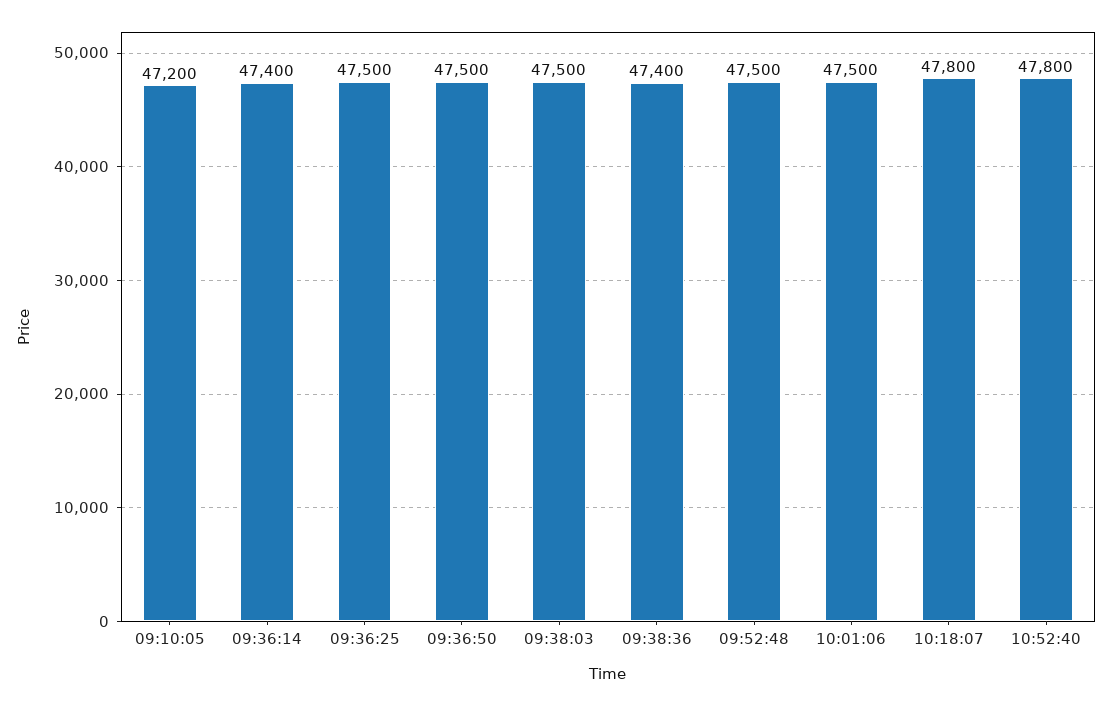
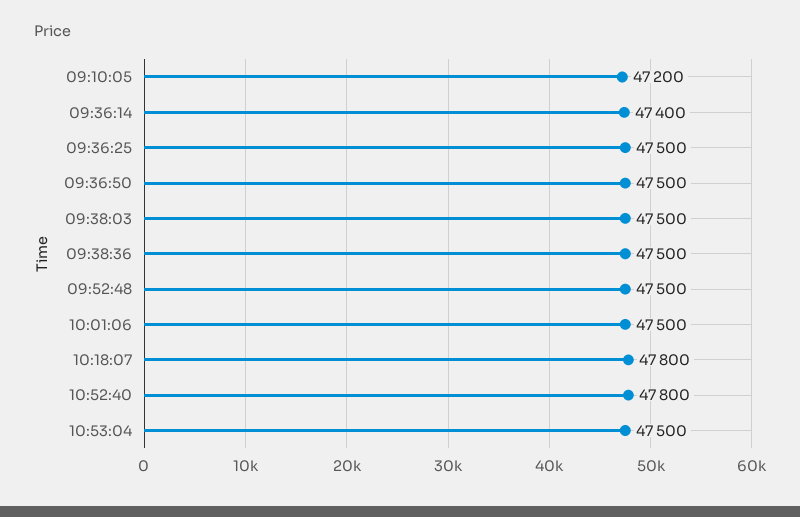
09:38:36: 47400 -> 47500
10:53:04: none -> 47500

